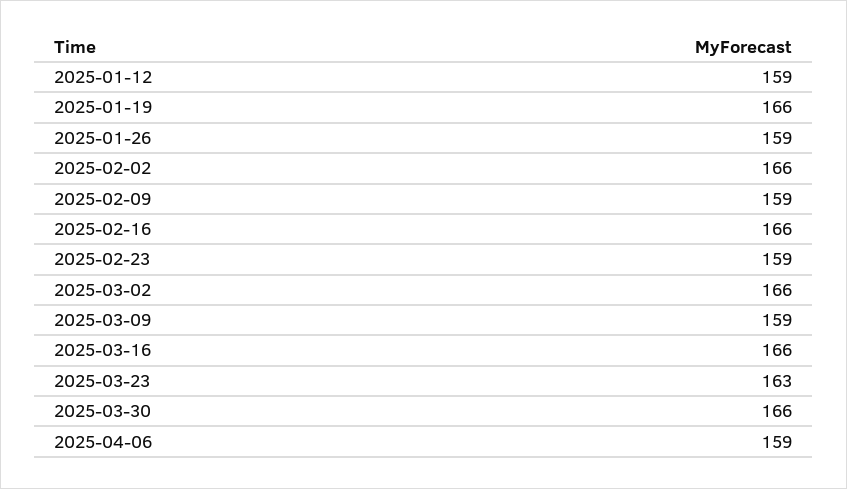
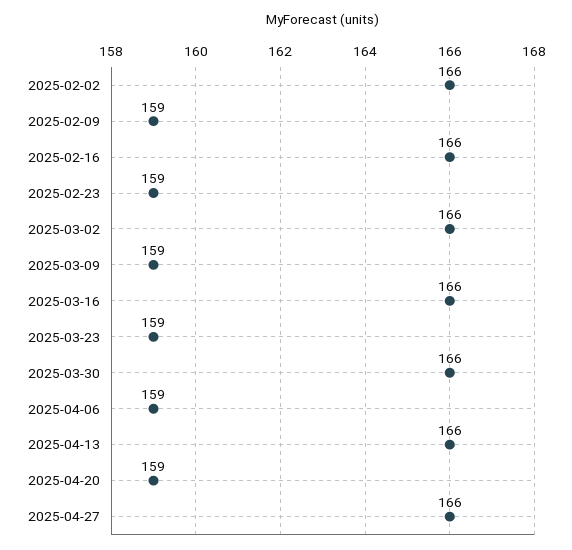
2025-01-12: 159 -> none
2025-01-19: 166 -> none
2025-01-26: 159 -> none
2025-03-23: 163 -> 159
2025-04-13: none -> 166
2025-04-20: none -> 159
2025-04-27: none -> 166

